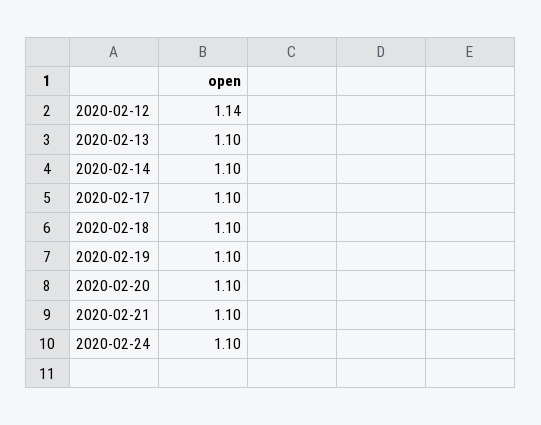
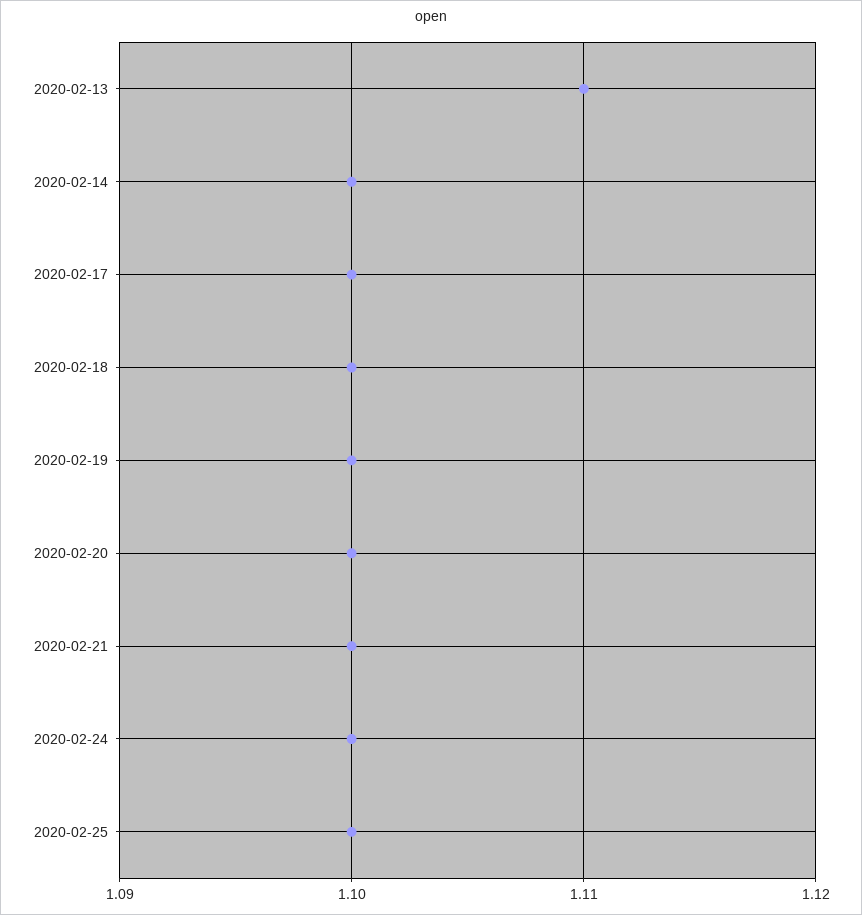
2020-02-12: 1.14 -> none
2020-02-13: 1.1 -> 1.11
2020-02-25: none -> 1.1

